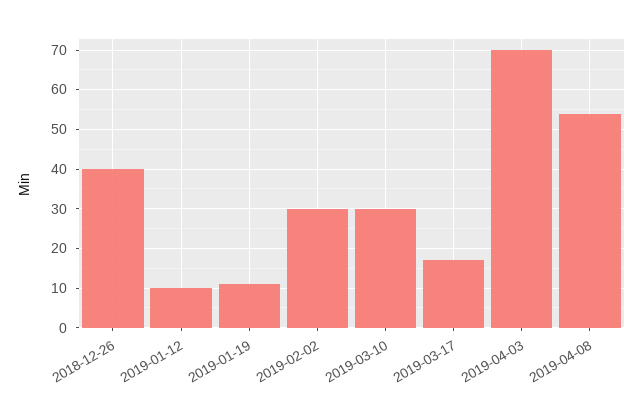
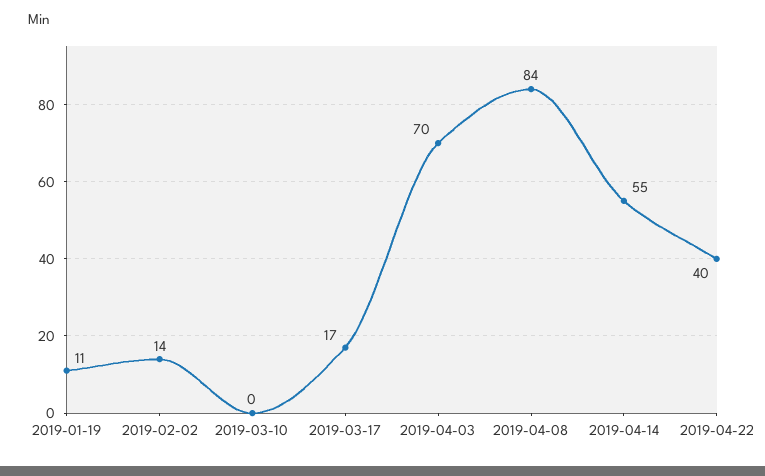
2018-12-26: 40 -> none
2019-01-12: 10 -> none
2019-02-02: 30 -> 14
2019-03-10: 30 -> 0
2019-04-08: 55 -> 84
2019-04-14: none -> 55
2019-04-22: none -> 40

